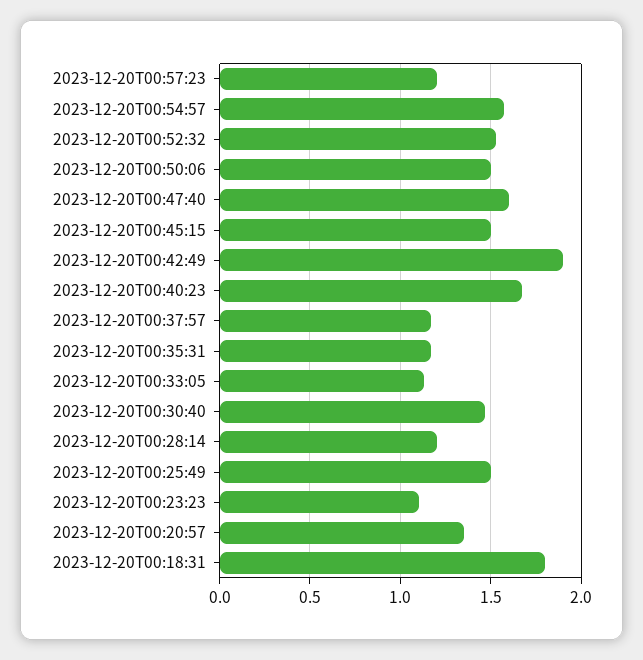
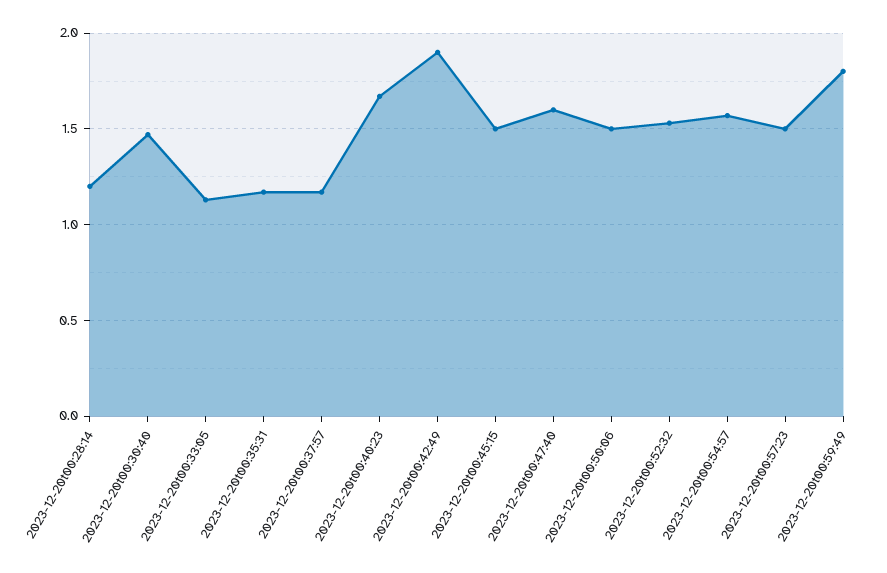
2023-12-20T00:57:23: 1.2 -> 1.5
2023-12-20T00:25:49: 1.5 -> none
2023-12-20T00:23:23: 1.1 -> none
2023-12-20T00:20:57: 1.35 -> none
2023-12-20T00:18:31: 1.8 -> none
2023-12-20t00:59:49: none -> 1.8

